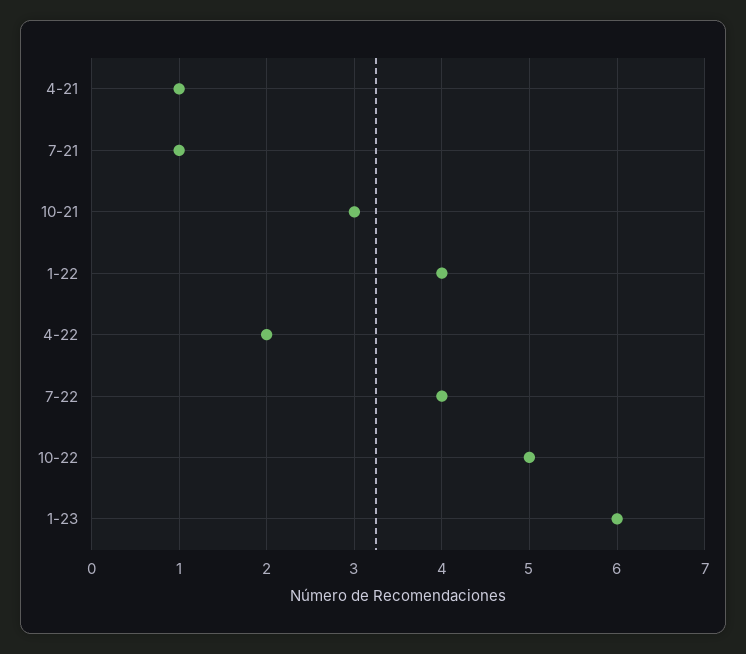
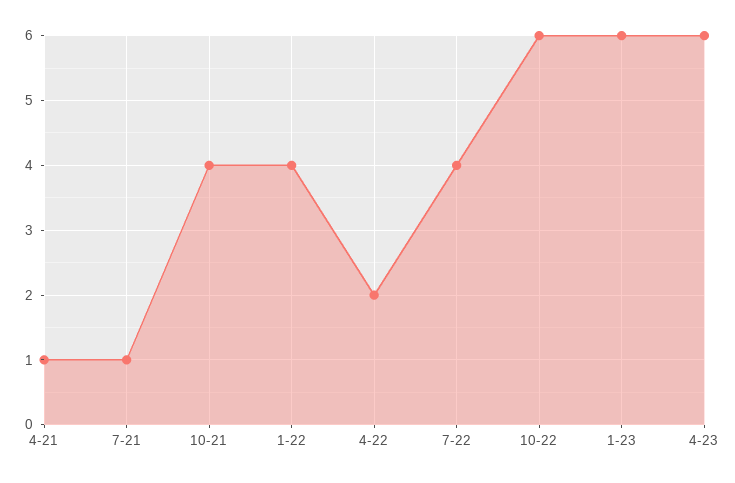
10-21: 3 -> 4
10-22: 5 -> 6
4-23: none -> 6

